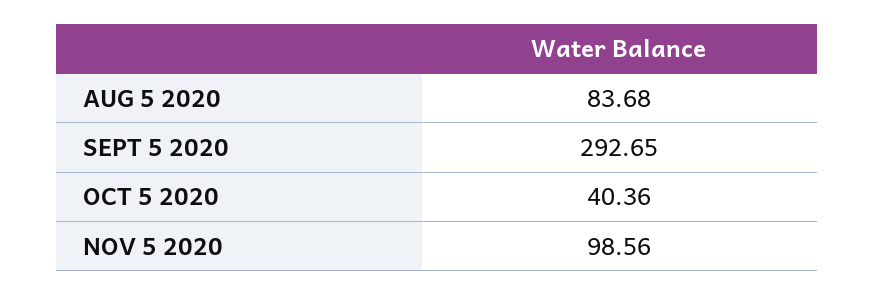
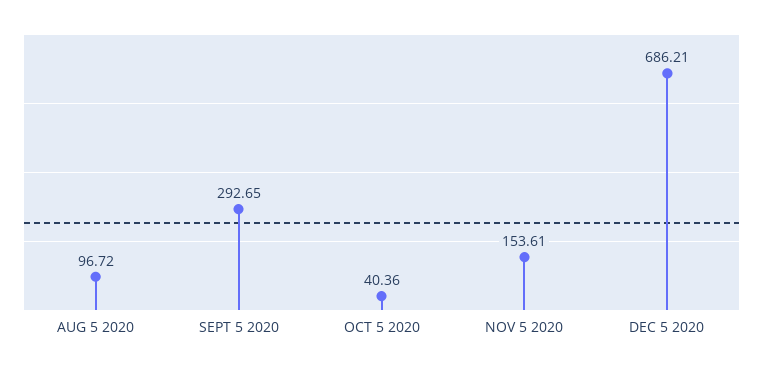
AUG 5 2020: 83.68 -> 96.72
NOV 5 2020: 98.56 -> 153.61
DEC 5 2020: none -> 686.21

